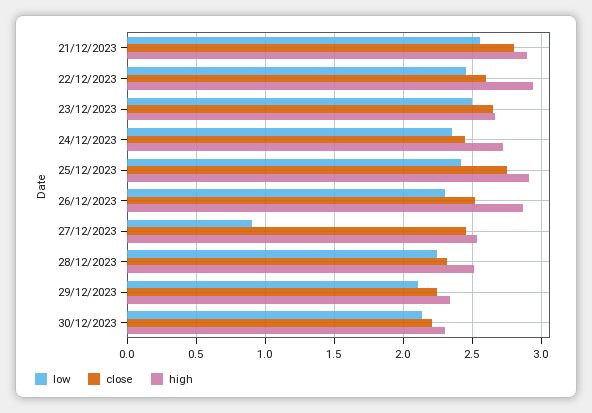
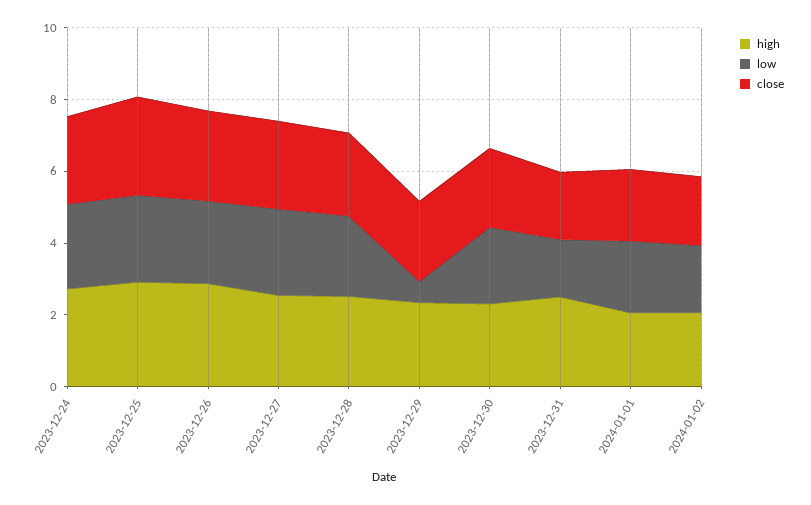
low, 21/12/2023: 2.55 -> none
close, 21/12/2023: 2.8 -> none
high, 21/12/2023: 2.9 -> none
low, 22/12/2023: 2.45 -> none
close, 22/12/2023: 2.6 -> none
high, 22/12/2023: 2.95 -> none
low, 23/12/2023: 2.5 -> none
close, 23/12/2023: 2.65 -> none
high, 23/12/2023: 2.65 -> none
low, 27/12/2023: 0.9 -> 2.5
low, 29/12/2023: 2.1 -> 0.5
high, 2023-12-31: none -> 2.5
low, 2023-12-31: none -> 1.5
close, 2023-12-31: none -> 2
high, 2024-01-01: none -> 2
low, 2024-01-01: none -> 2
close, 2024-01-01: none -> 2
high, 2024-01-02: none -> 2
low, 2024-01-02: none -> 2
close, 2024-01-02: none -> 2

